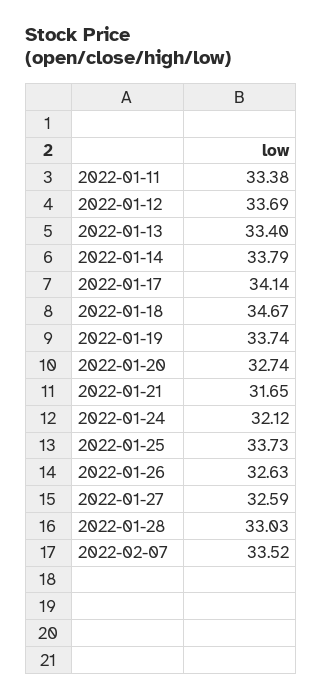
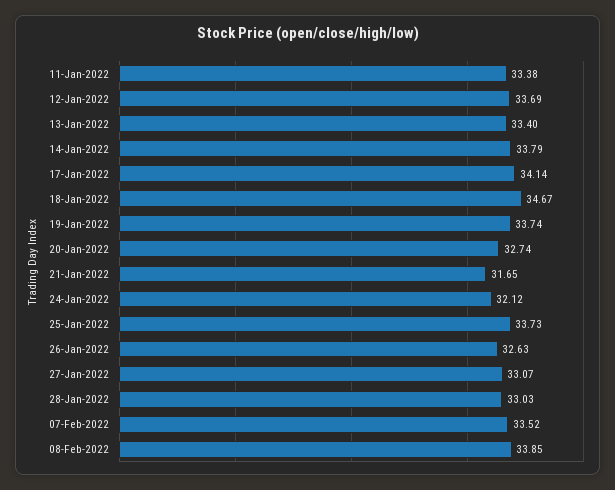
2022-01-27: 32.59 -> 33.07
08-Feb-2022: none -> 33.85

